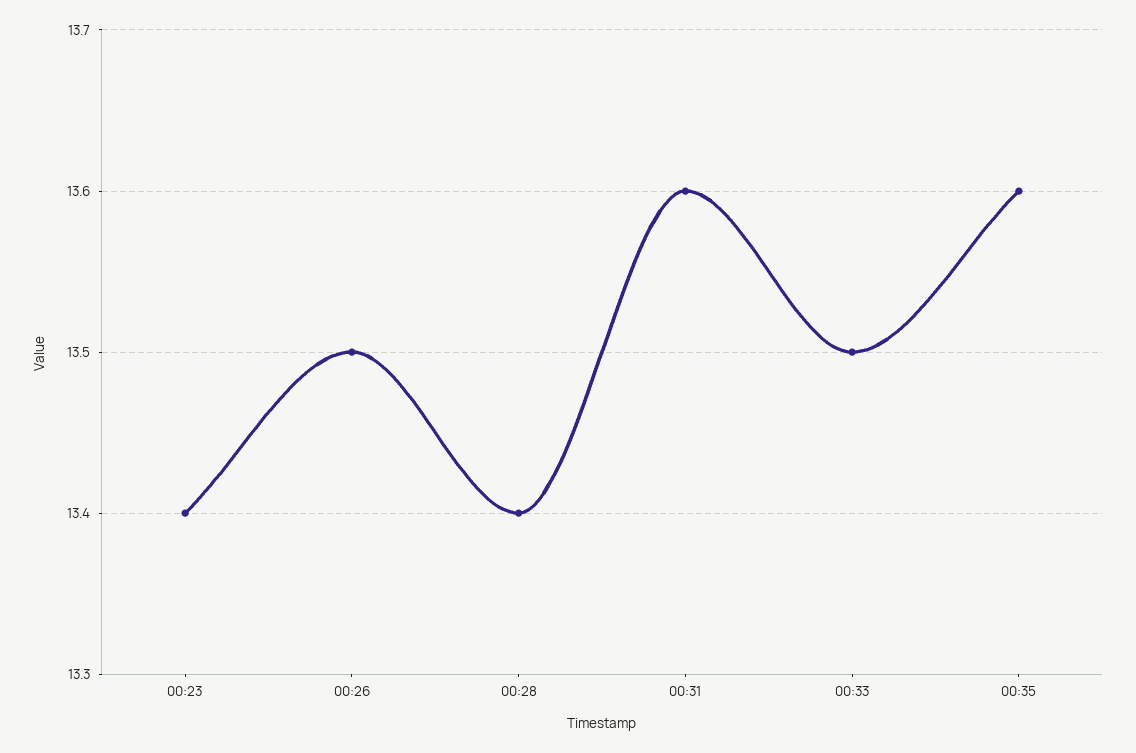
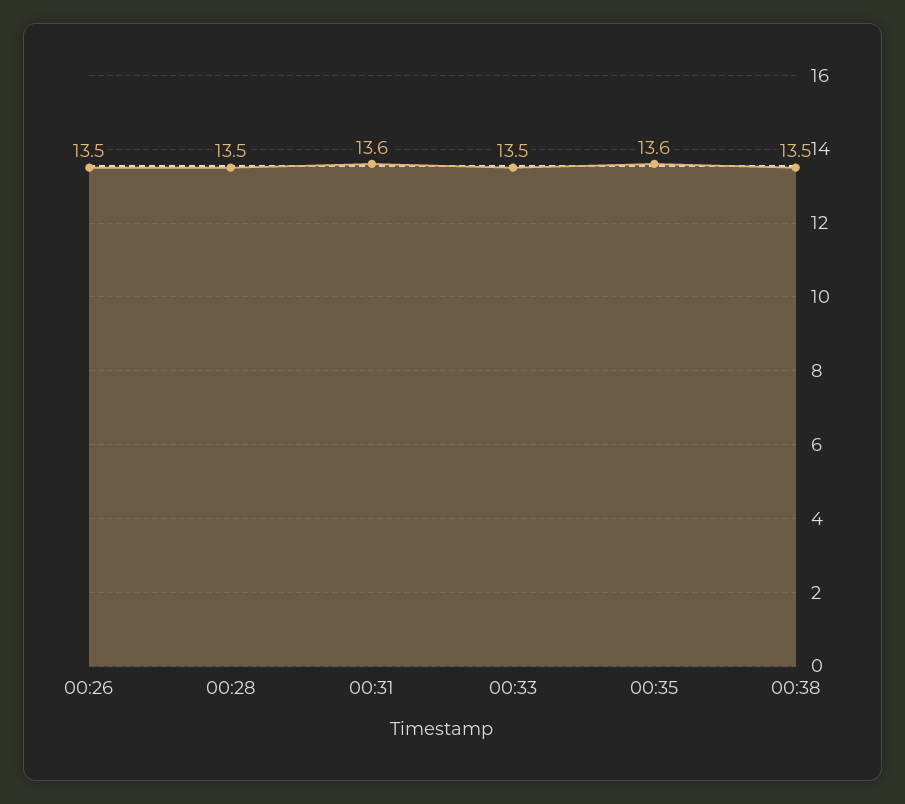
00:23: 13.4 -> none
00:28: 13.4 -> 13.5
00:38: none -> 13.5

